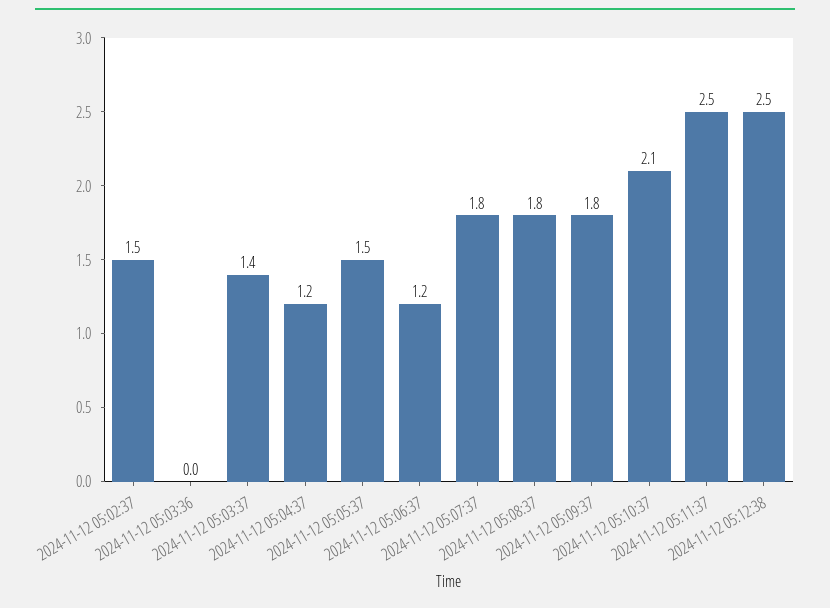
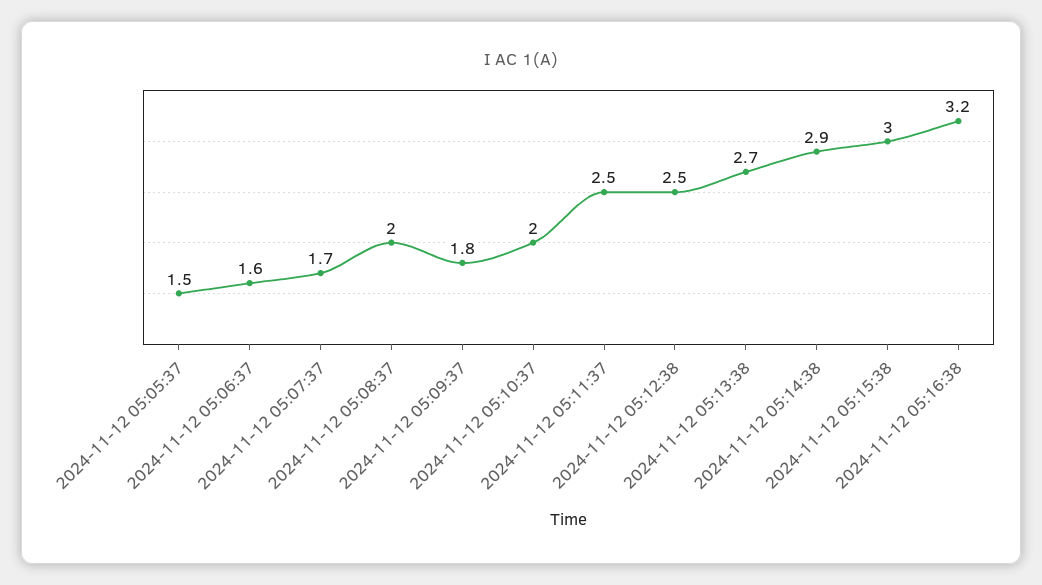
2024-11-12 05:02:37: 1.5 -> none
2024-11-12 05:03:36: 0 -> none
2024-11-12 05:03:37: 1.4 -> none
2024-11-12 05:04:37: 1.2 -> none
2024-11-12 05:06:37: 1.2 -> 1.6
2024-11-12 05:07:37: 1.8 -> 1.7
2024-11-12 05:08:37: 1.8 -> 2
2024-11-12 05:10:37: 2.1 -> 2
2024-11-12 05:13:38: none -> 2.7
2024-11-12 05:14:38: none -> 2.9
2024-11-12 05:15:38: none -> 3
2024-11-12 05:16:38: none -> 3.2

